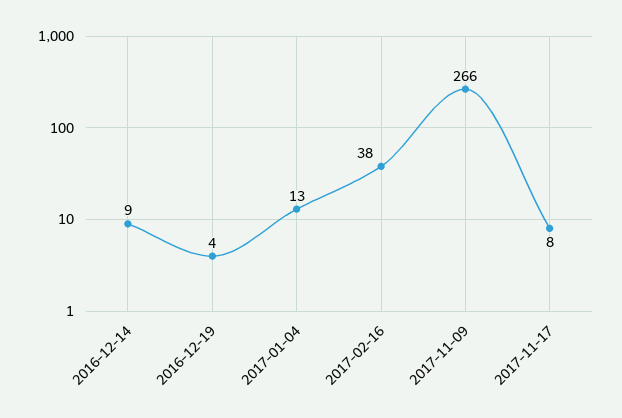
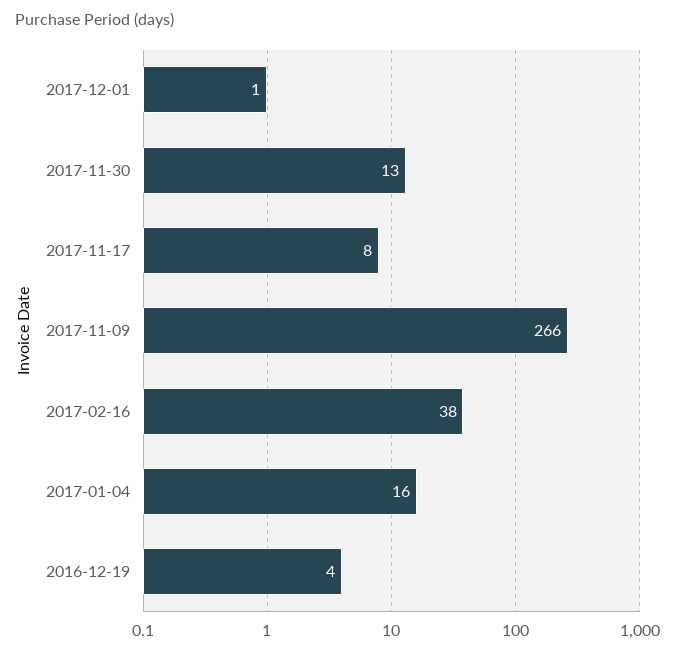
2016-12-14: 9 -> none
2017-01-04: 13 -> 16
2017-12-01: none -> 1
2017-11-30: none -> 13

